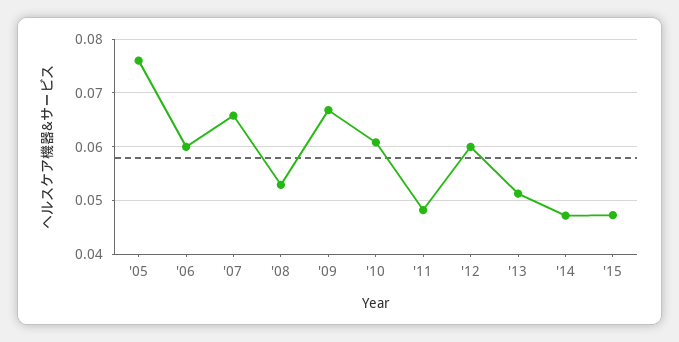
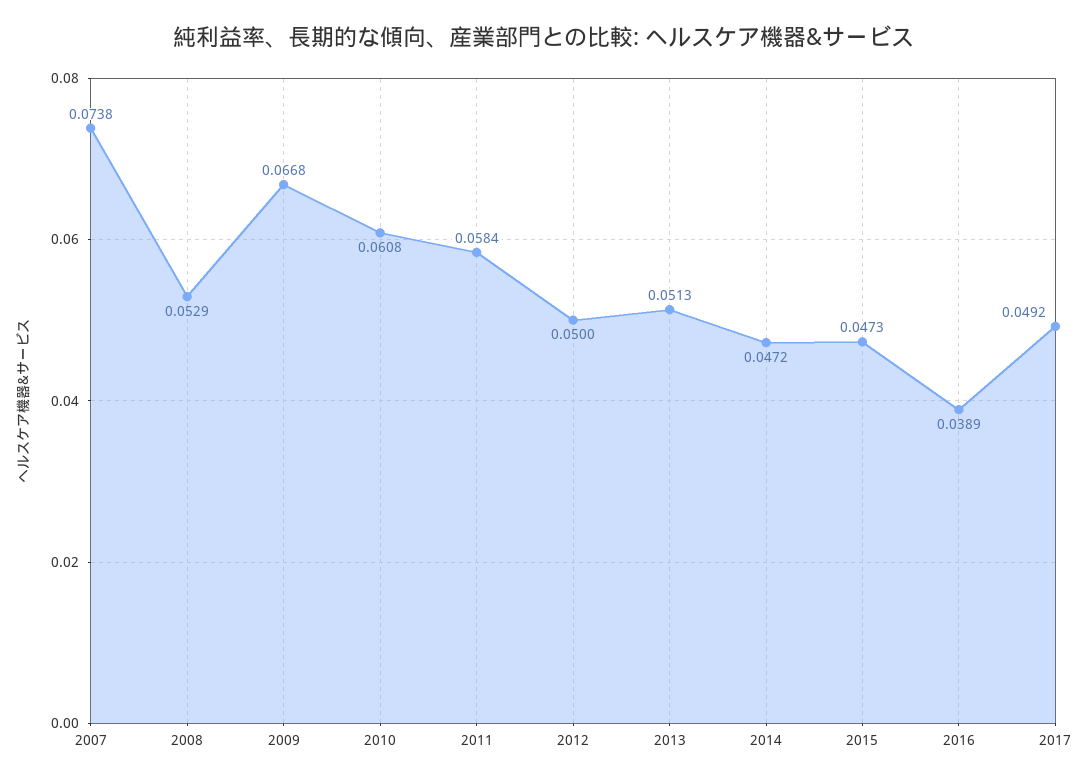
'05: 0.076 -> none
'06: 0.06 -> none
'07: 0.066 -> 0.0738
'11: 0.048 -> 0.0584
'12: 0.06 -> 0.05
2016: none -> 0.0389
2017: none -> 0.0492

